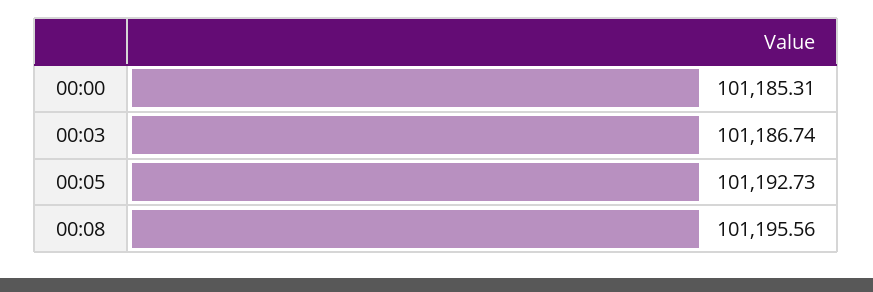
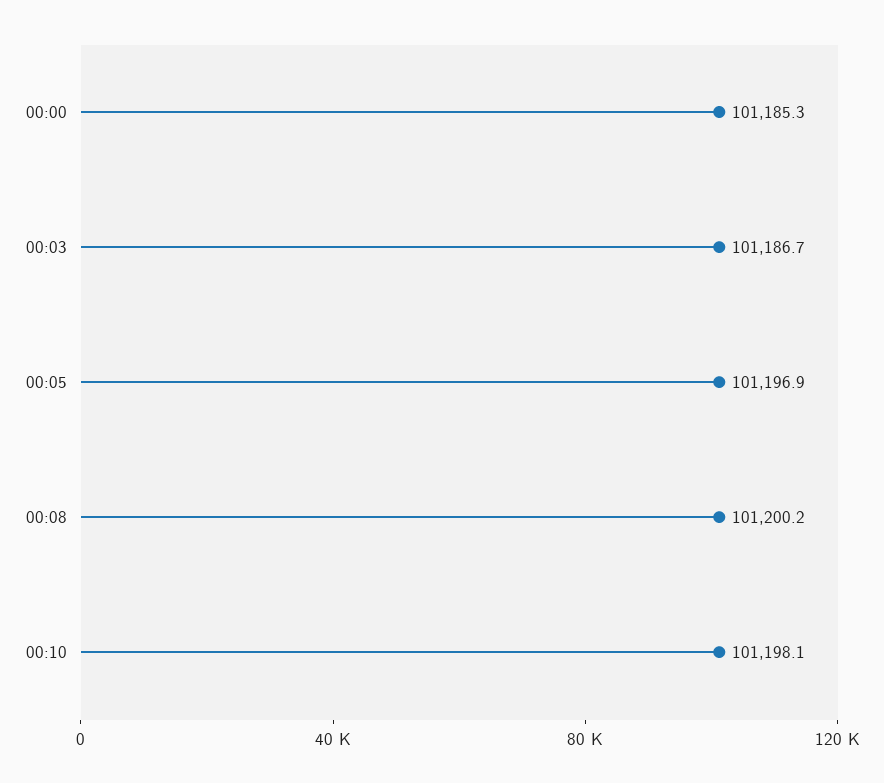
00:05: 101192.73 -> 101196.9
00:08: 101195.56 -> 101200.2
00:10: none -> 101198.1

